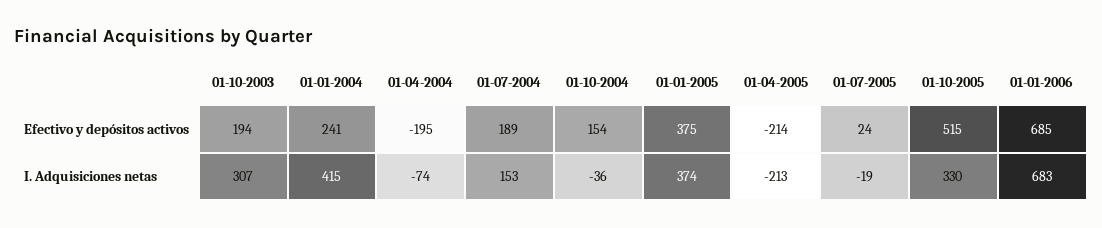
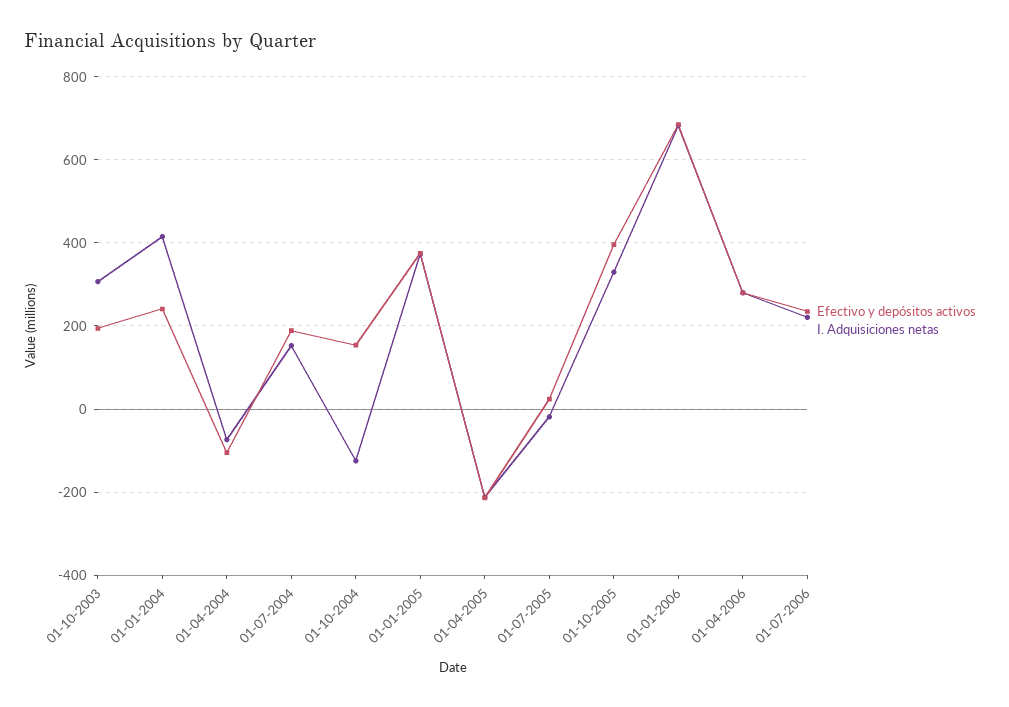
Efectivo y depósitos activos, 01-04-2004: -195 -> -100
Efectivo y depósitos activos, 01-10-2005: 515 -> 400
I. Adquisiciones netas, 01-10-2004: -36 -> -120
Efectivo y depósitos activos, 01-04-2006: none -> 280
I. Adquisiciones netas, 01-04-2006: none -> 280
Efectivo y depósitos activos, 01-07-2006: none -> 240
I. Adquisiciones netas, 01-07-2006: none -> 220

